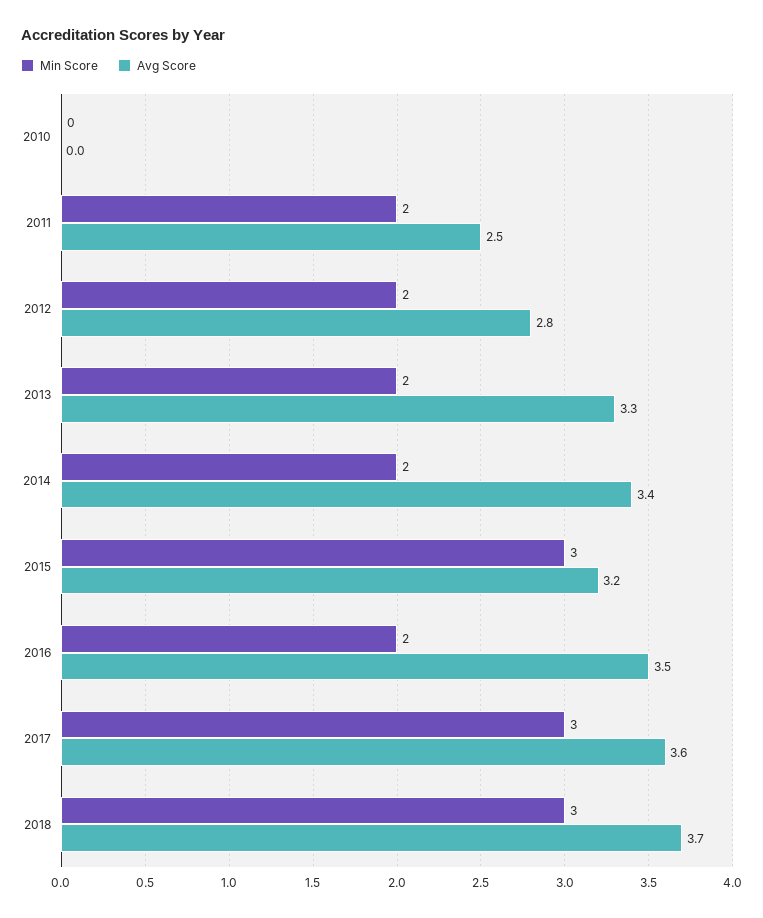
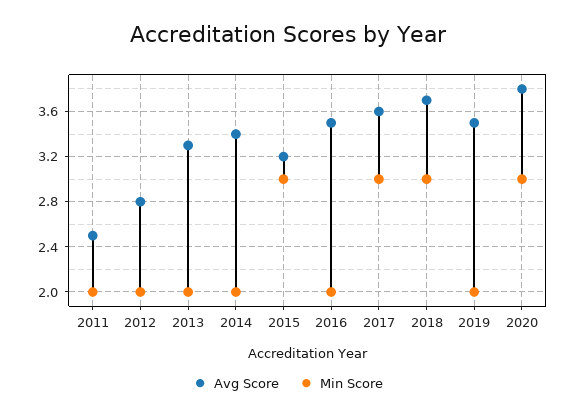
Min Score, 2010: 0 -> none
Avg Score, 2010: 0 -> none
Avg Score, 2019: none -> 3.5
Min Score, 2019: none -> 2
Avg Score, 2020: none -> 3.8
Min Score, 2020: none -> 3

